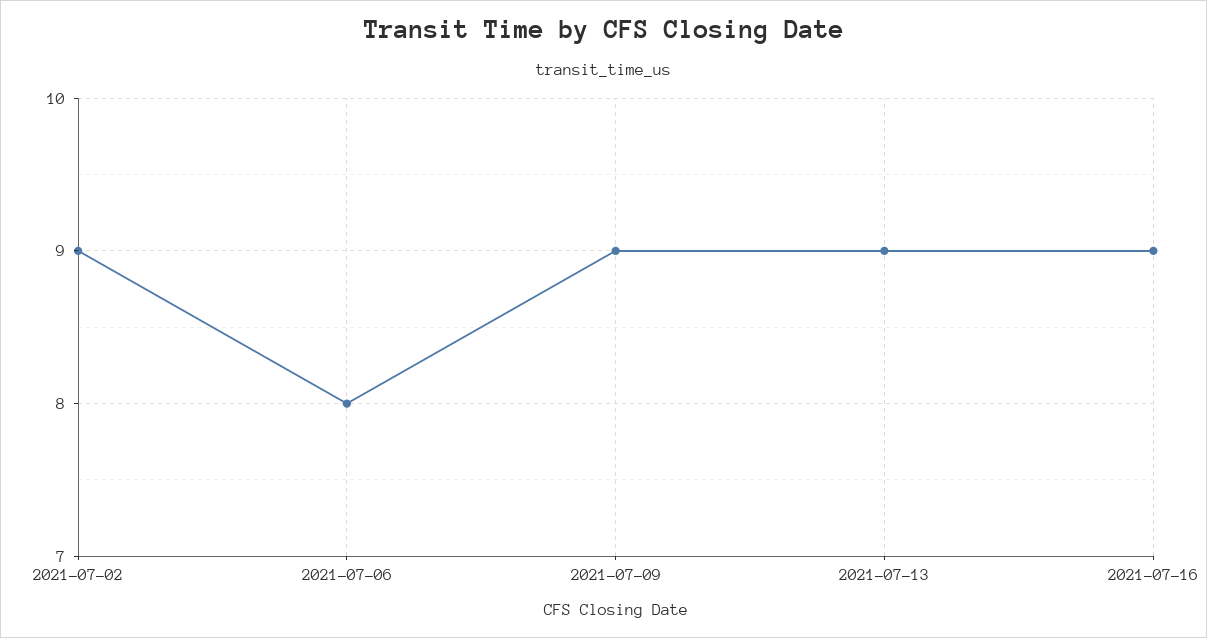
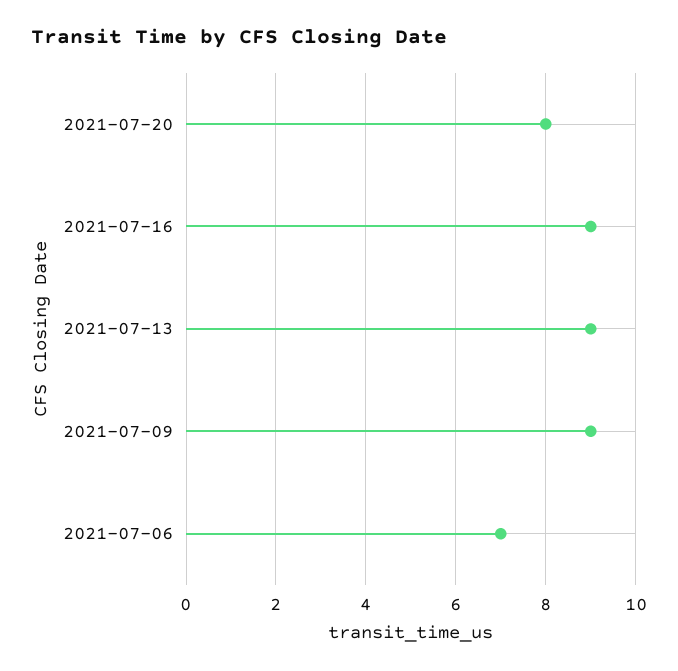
2021-07-02: 9 -> none
2021-07-06: 8 -> 7
2021-07-20: none -> 8

